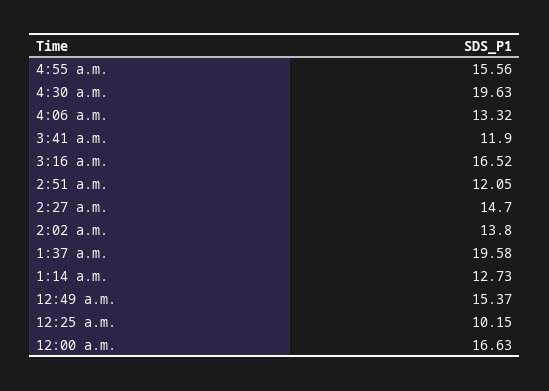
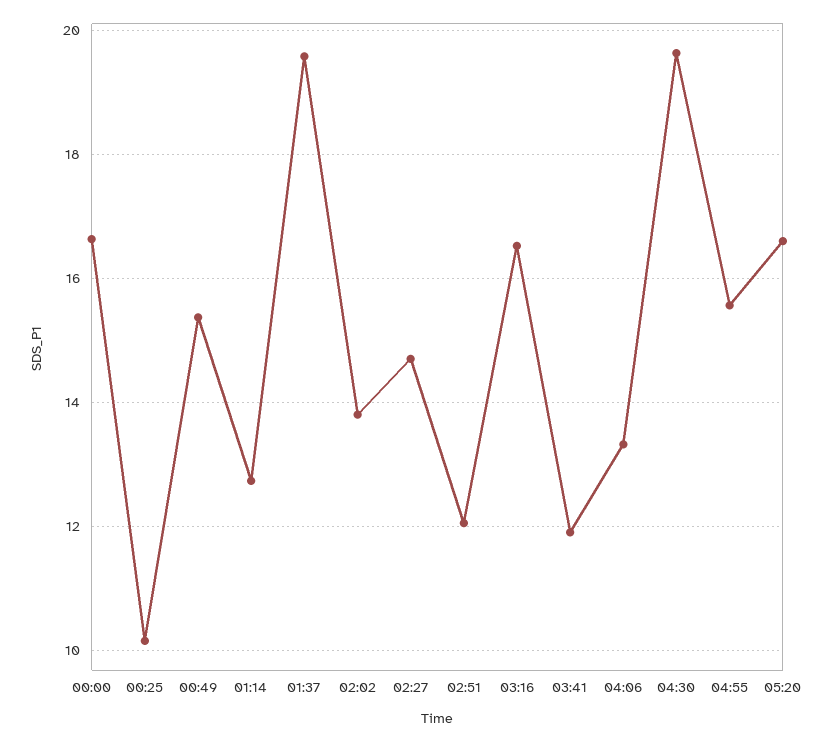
05:20: none -> 16.6

